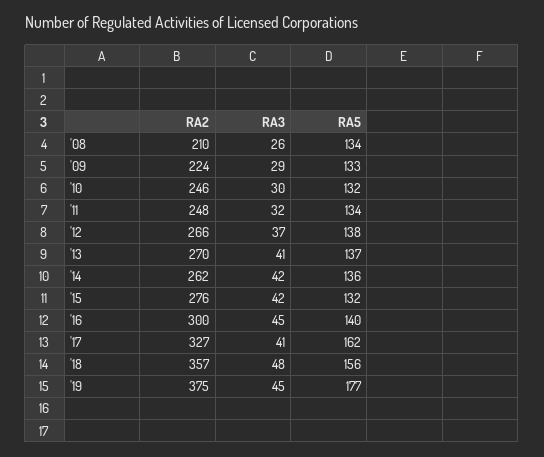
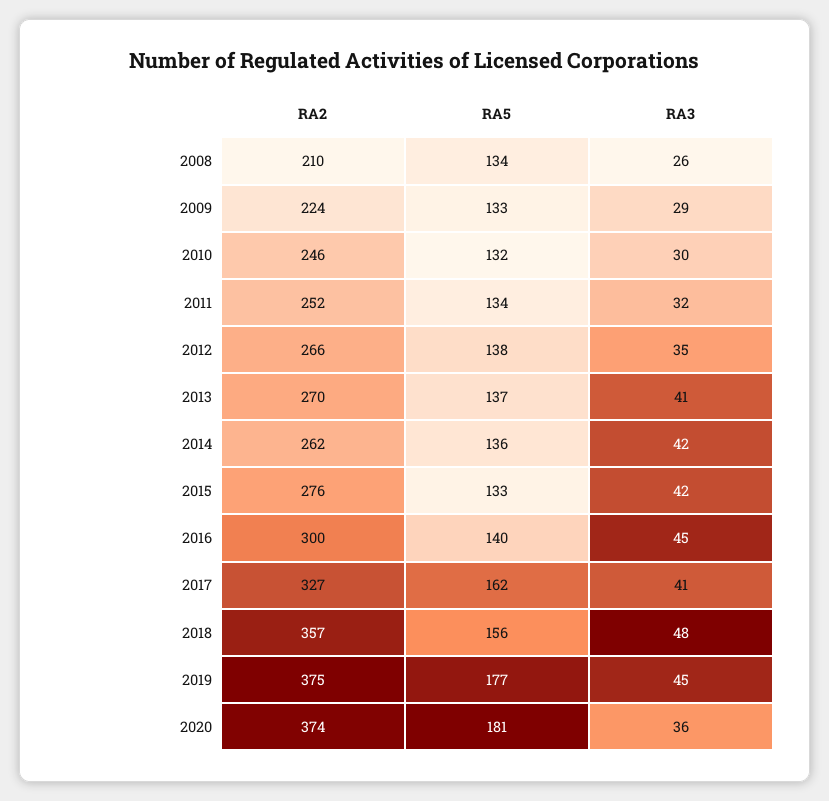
RA2, '11: 248 -> 252
RA3, '12: 37 -> 35
RA5, '15: 132 -> 133
RA2, 2020: none -> 374
RA5, 2020: none -> 181
RA3, 2020: none -> 36

